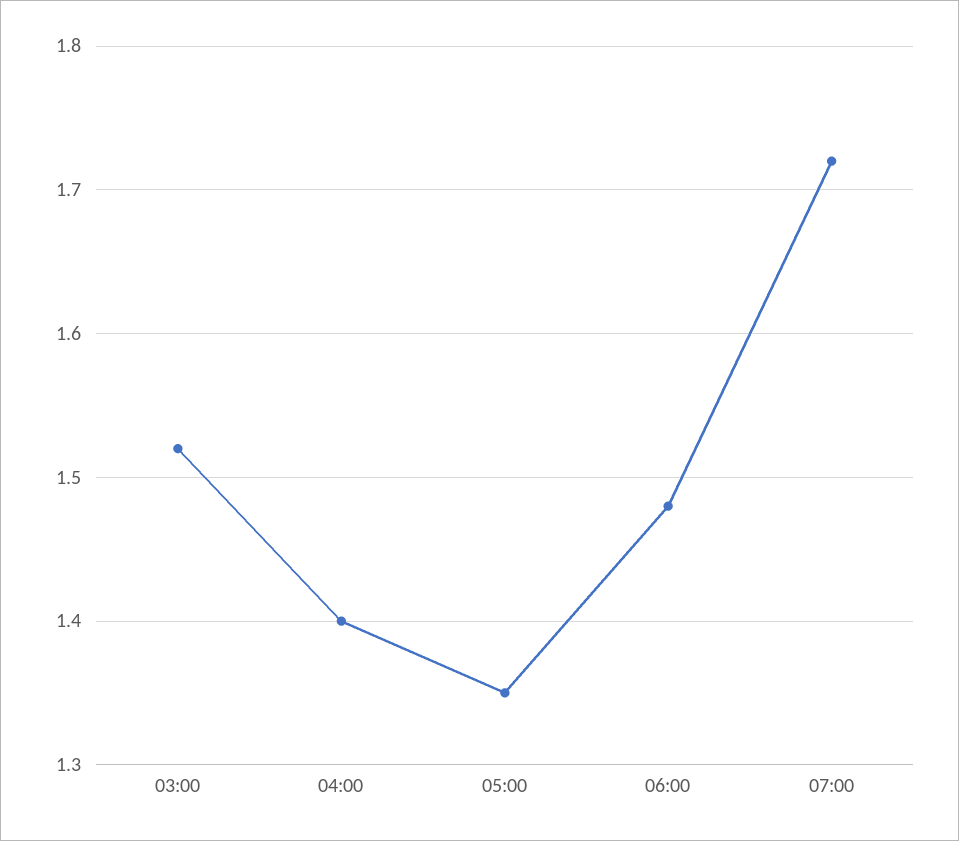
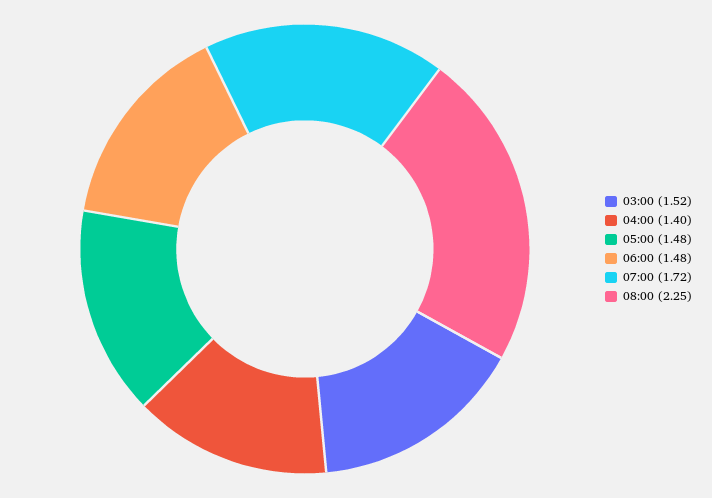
05:00: 1.35 -> 1.48
08:00: none -> 2.25

